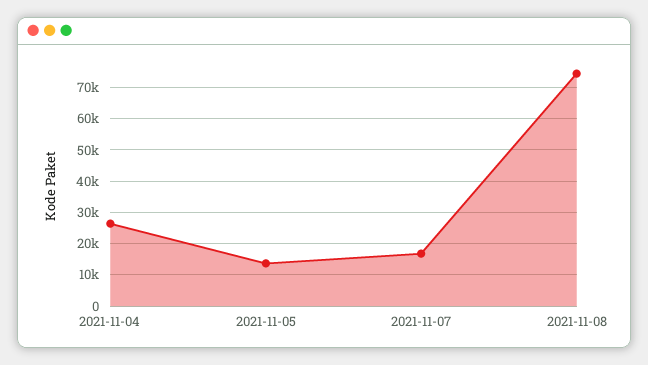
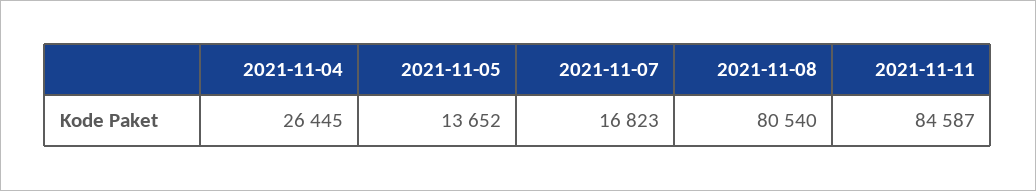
2021-11-08: 74000 -> 80540
2021-11-11: none -> 84587

